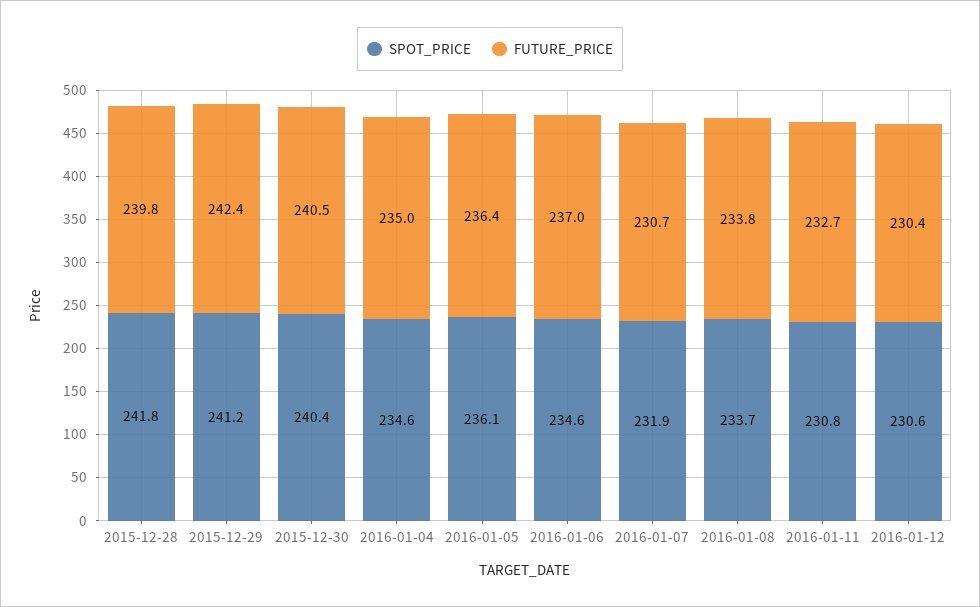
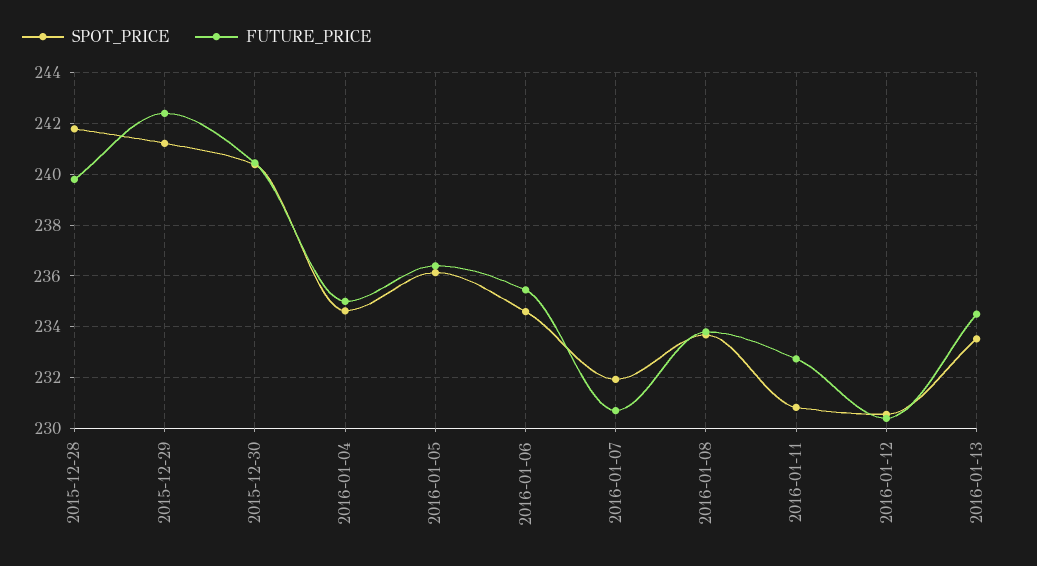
FUTURE_PRICE, 2016-01-06: 237 -> 235.5
SPOT_PRICE, 2016-01-13: none -> 233.5
FUTURE_PRICE, 2016-01-13: none -> 234.5

